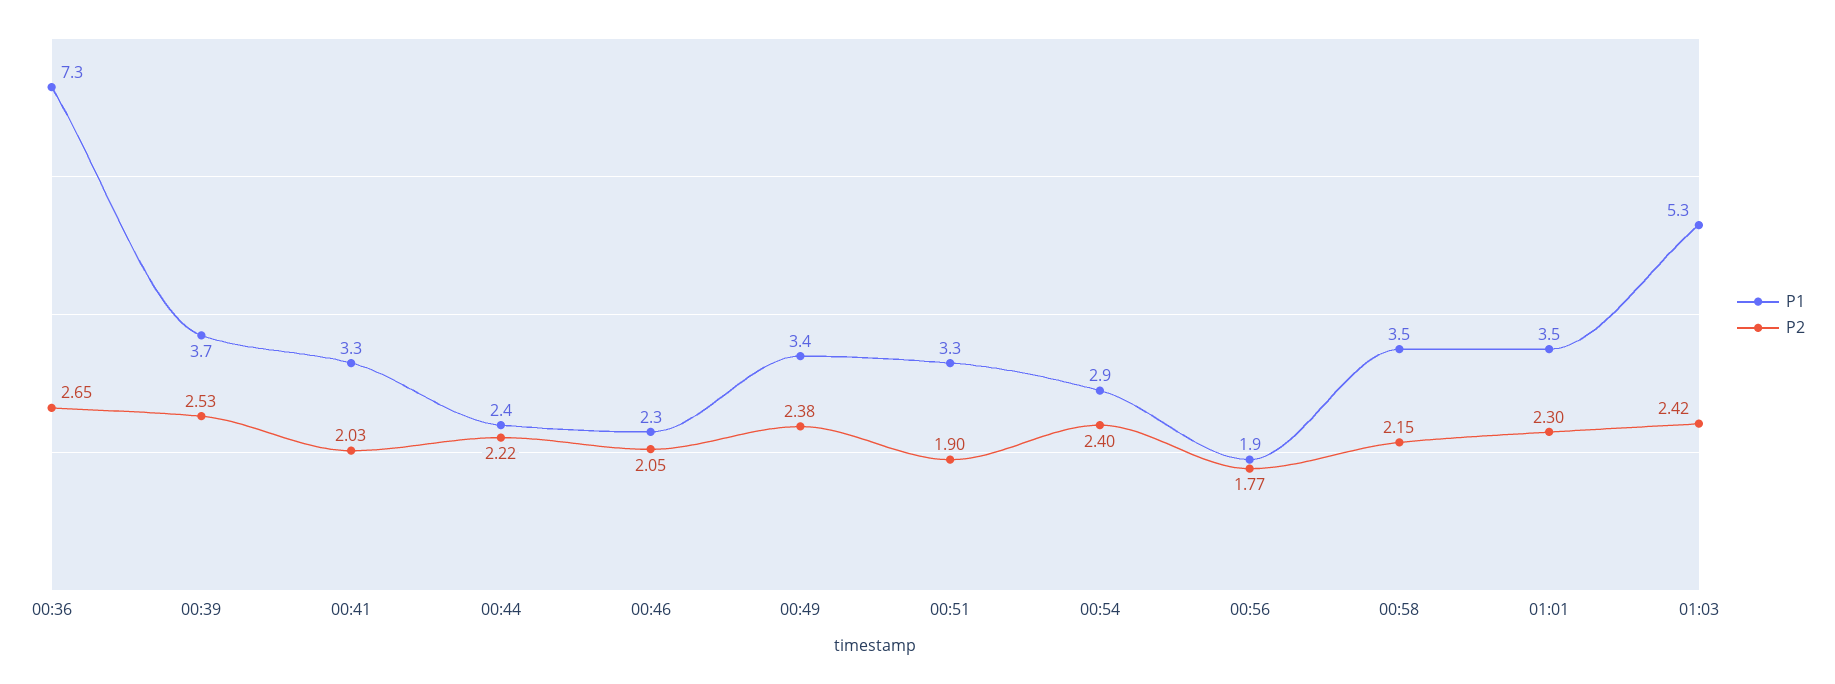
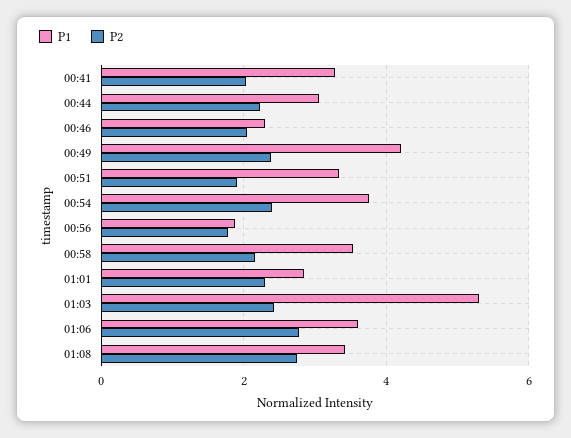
P1, 00:36: 7.3 -> none
P2, 00:36: 2.65 -> none
P1, 00:39: 3.7 -> none
P2, 00:39: 2.53 -> none
P1, 00:44: 2.4 -> 3
P1, 00:49: 3.4 -> 4.2
P1, 00:54: 2.9 -> 3.8
P1, 01:01: 3.5 -> 2.8
P1, 01:06: none -> 3.6
P2, 01:06: none -> 2.8
P1, 01:08: none -> 3.4
P2, 01:08: none -> 2.8

